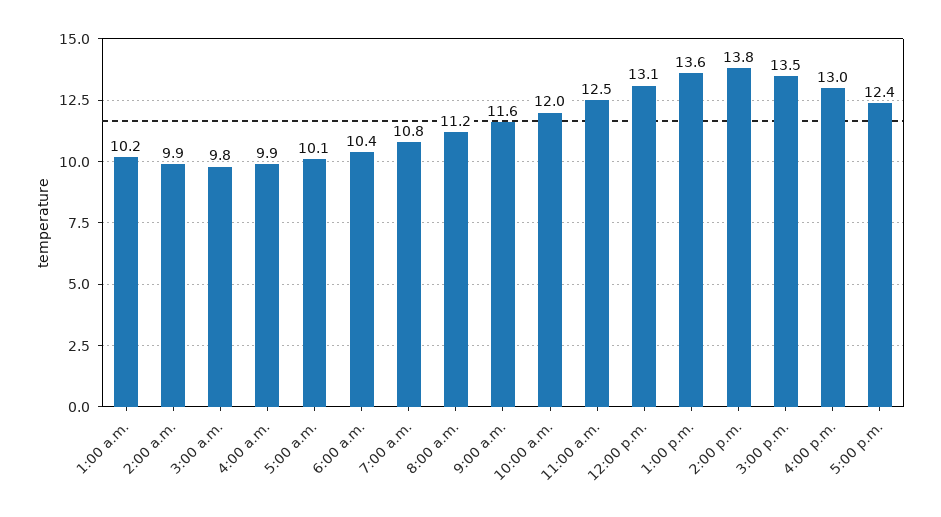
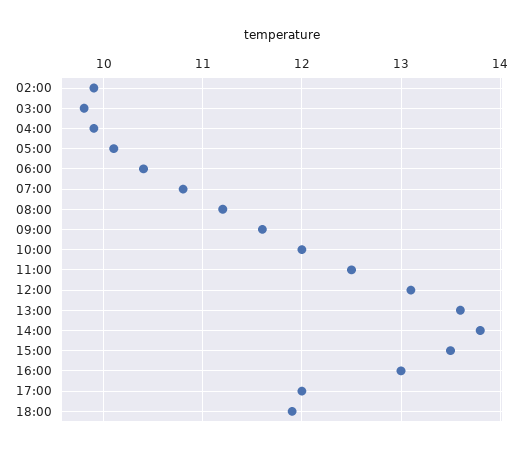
1:00 a.m.: 10.2 -> none
5:00 p.m.: 12.4 -> 12
18:00: none -> 11.9

